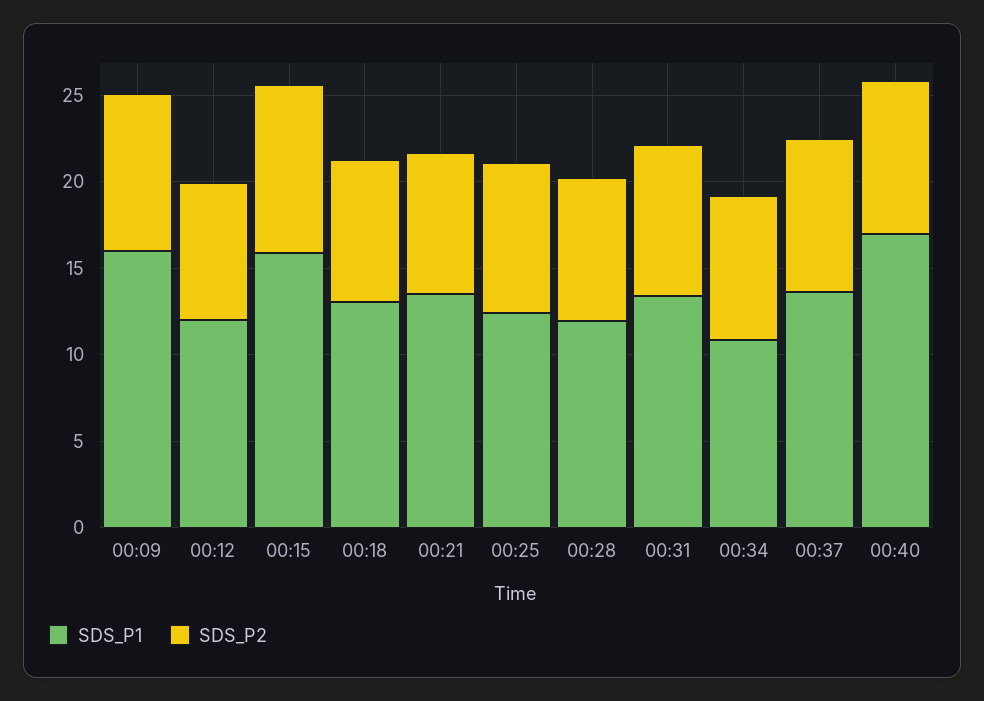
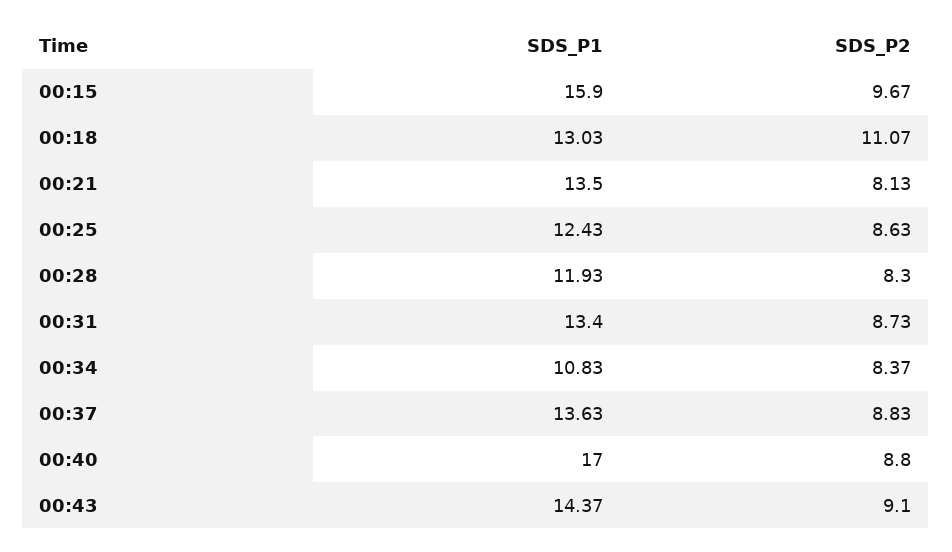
SDS_P1, 00:09: 16 -> none
SDS_P2, 00:09: 9 -> none
SDS_P1, 00:12: 12 -> none
SDS_P2, 00:12: 8 -> none
SDS_P2, 00:18: 8 -> 11.07
SDS_P1, 00:43: none -> 14.37
SDS_P2, 00:43: none -> 9.1

